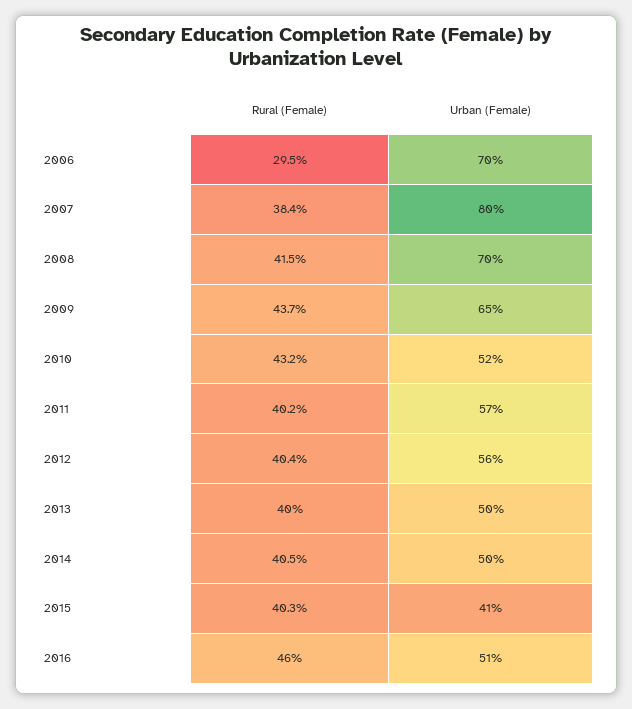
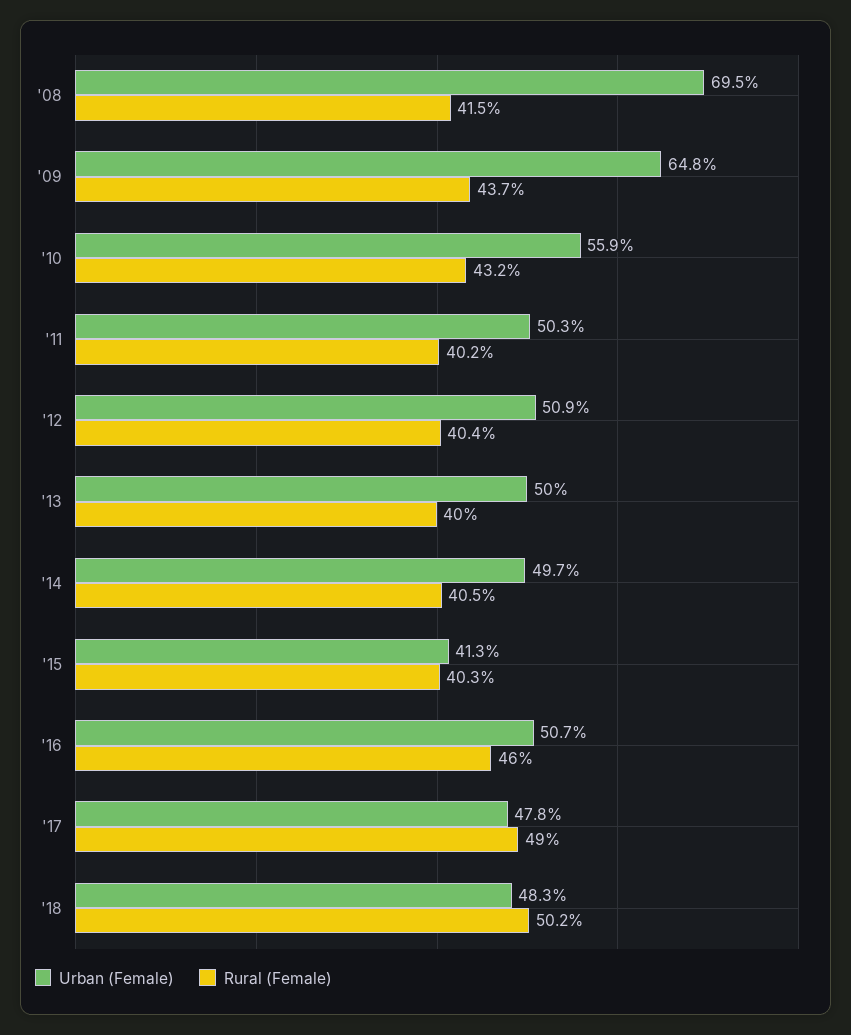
Rural (Female), 2006: 29.5 -> none
Urban (Female), 2006: 70 -> none
Rural (Female), 2007: 38.4 -> none
Urban (Female), 2007: 80 -> none
Urban (Female), 2010: 52 -> 55.9
Urban (Female), 2011: 57 -> 50.3
Urban (Female), 2012: 56 -> 50.9
Urban (Female), '17: none -> 47.8
Rural (Female), '17: none -> 49
Urban (Female), '18: none -> 48.3
Rural (Female), '18: none -> 50.2

